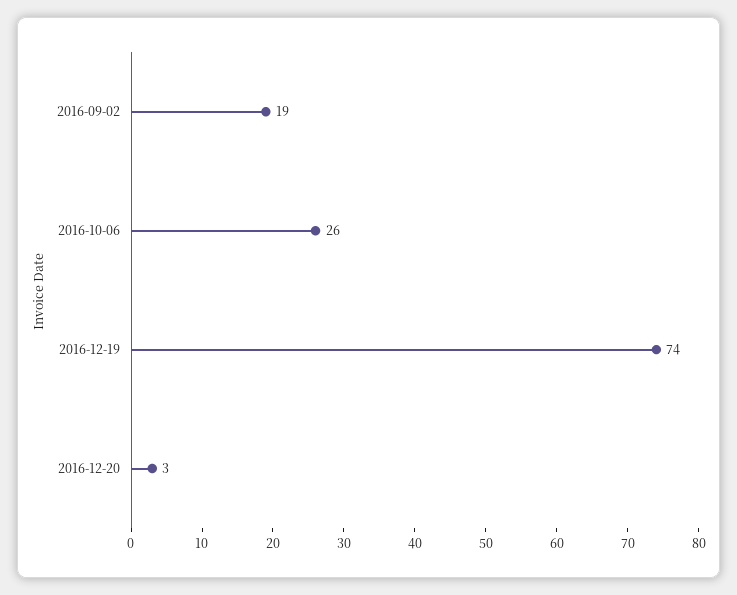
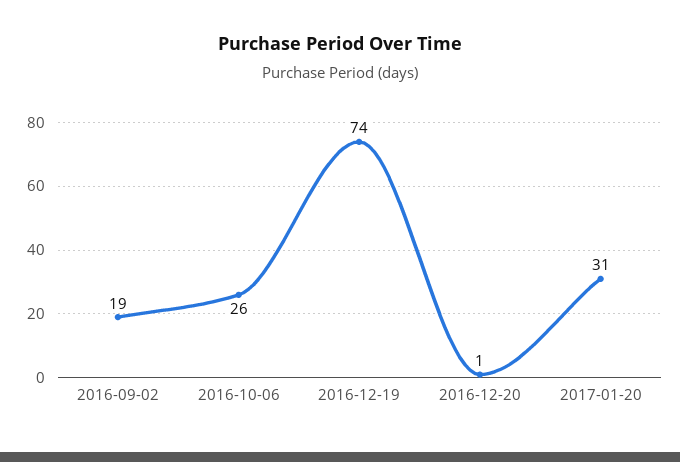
2016-12-20: 3 -> 1
2017-01-20: none -> 31

